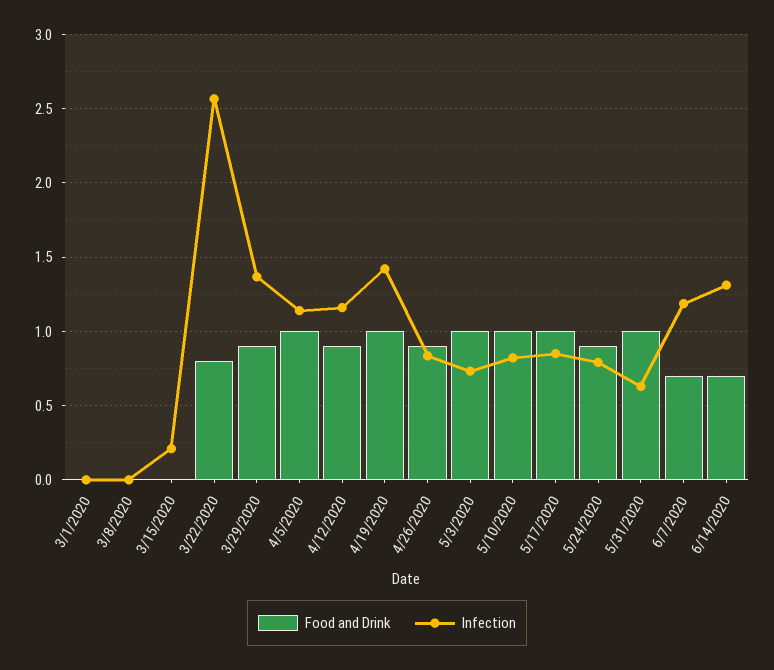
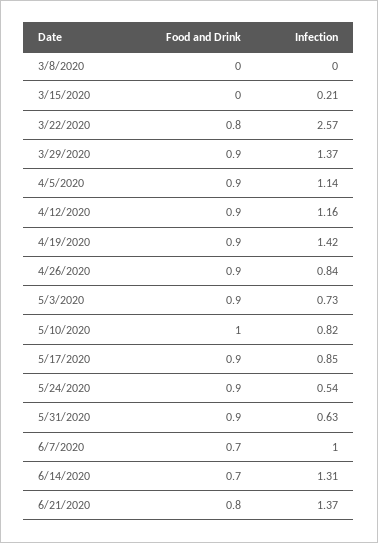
Food and Drink, 3/1/2020: 0 -> none
Infection, 3/1/2020: 0 -> none
Food and Drink, 4/5/2020: 1 -> 0.9
Food and Drink, 4/19/2020: 1 -> 0.9
Food and Drink, 5/3/2020: 1 -> 0.9
Food and Drink, 5/17/2020: 1 -> 0.9
Infection, 5/24/2020: 0.8 -> 0.54
Food and Drink, 5/31/2020: 1 -> 0.9
Infection, 6/7/2020: 1.2 -> 1
Food and Drink, 6/21/2020: none -> 0.8
Infection, 6/21/2020: none -> 1.37

